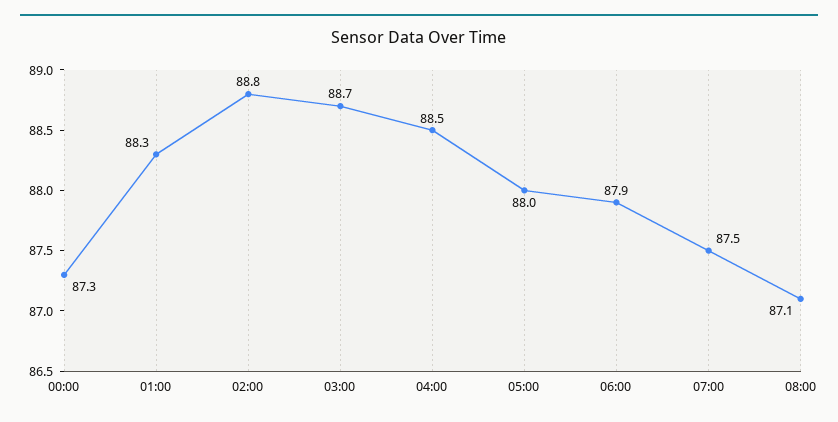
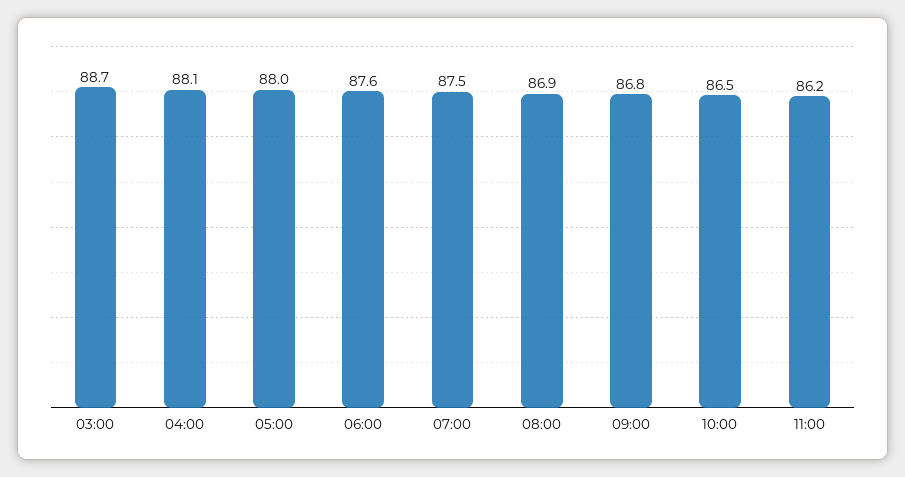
00:00: 87.3 -> none
01:00: 88.3 -> none
02:00: 88.8 -> none
04:00: 88.5 -> 88.1
06:00: 87.9 -> 87.6
08:00: 87.1 -> 86.9
09:00: none -> 86.8
10:00: none -> 86.5
11:00: none -> 86.2

